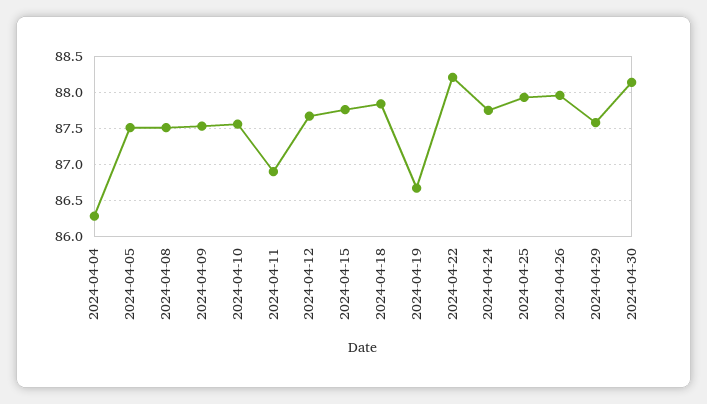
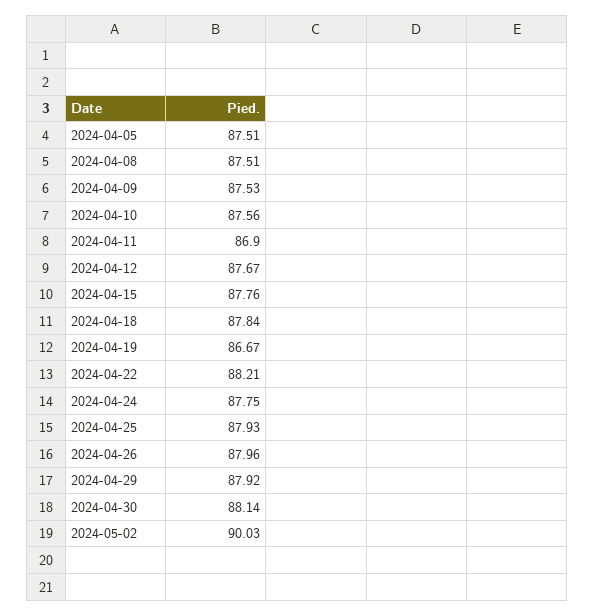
2024-04-04: 86.3 -> none
2024-04-29: 87.6 -> 87.92
2024-05-02: none -> 90.03

